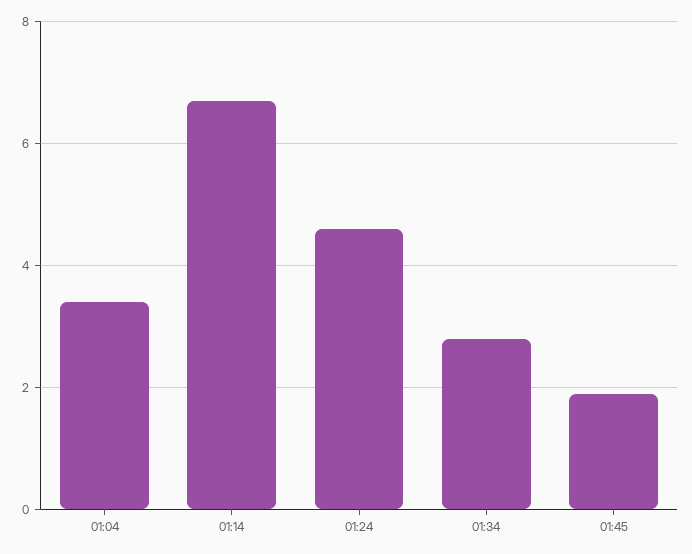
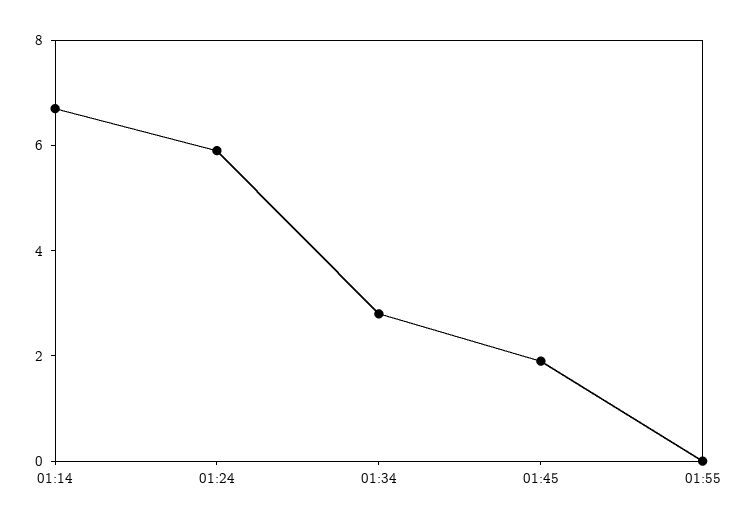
01:04: 3.5 -> none
01:24: 4.5 -> 6
01:55: none -> 0

